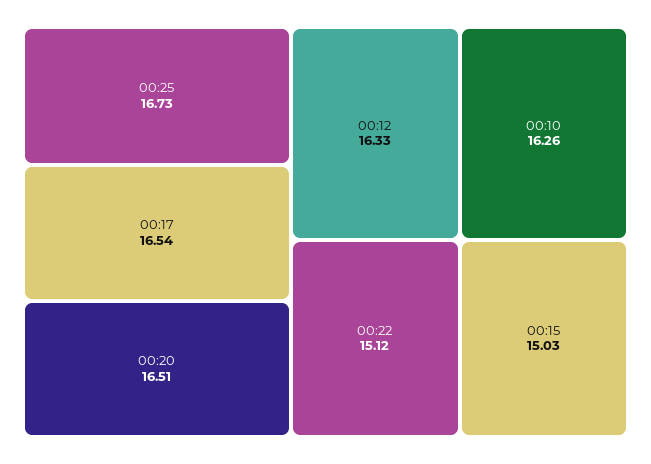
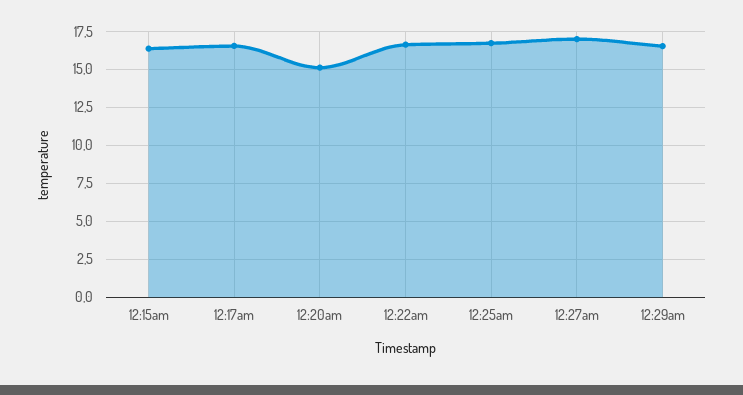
00:20: 16.51 -> 15
00:12: 16.33 -> none
00:10: 16.26 -> none
00:22: 15.12 -> 16.5
00:15: 15.03 -> 16.5
12:27am: none -> 17
12:29am: none -> 16.5

